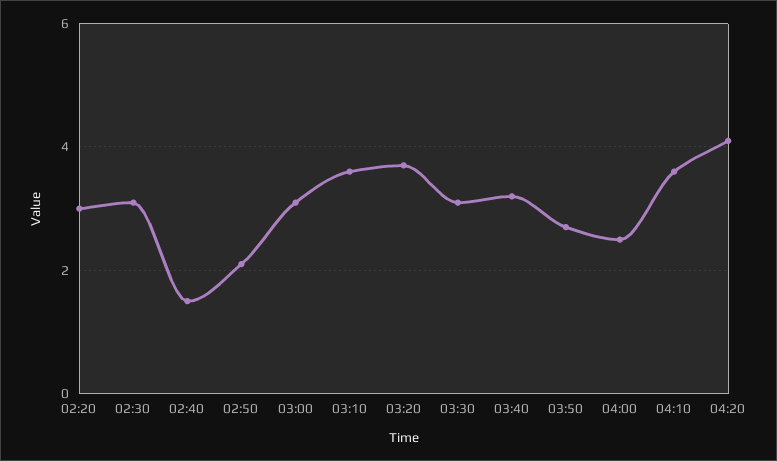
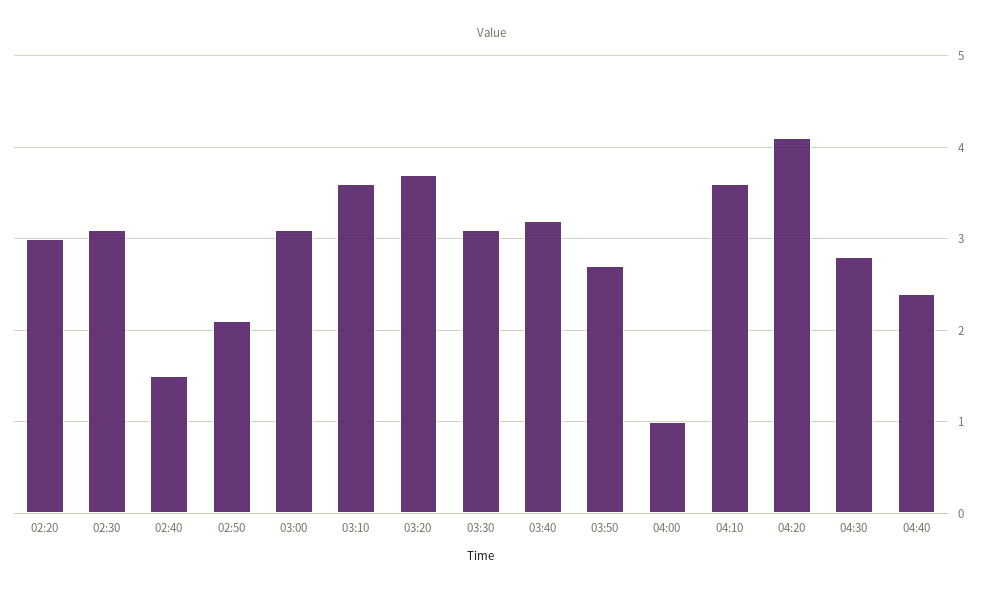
04:00: 2.5 -> 1
04:30: none -> 2.8
04:40: none -> 2.4

